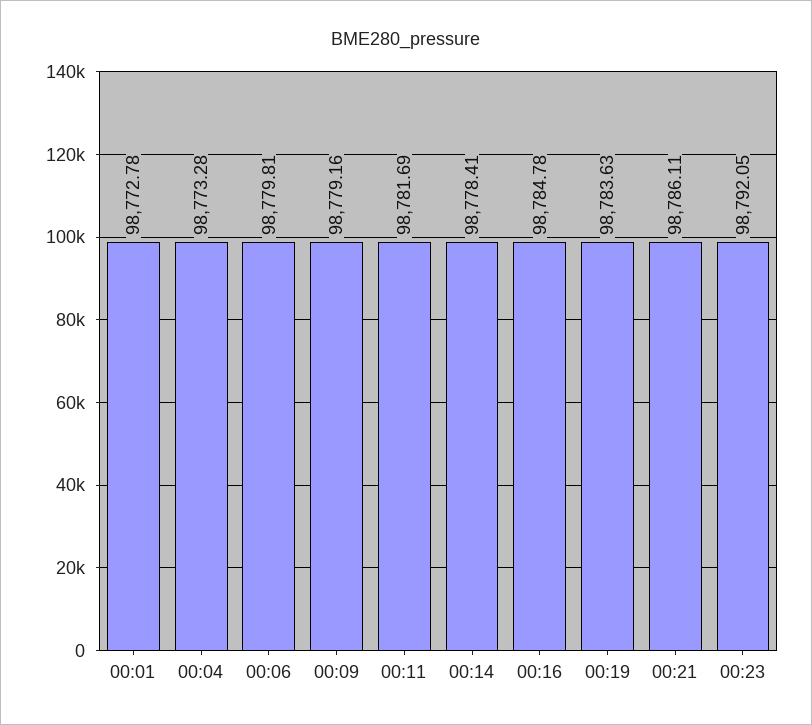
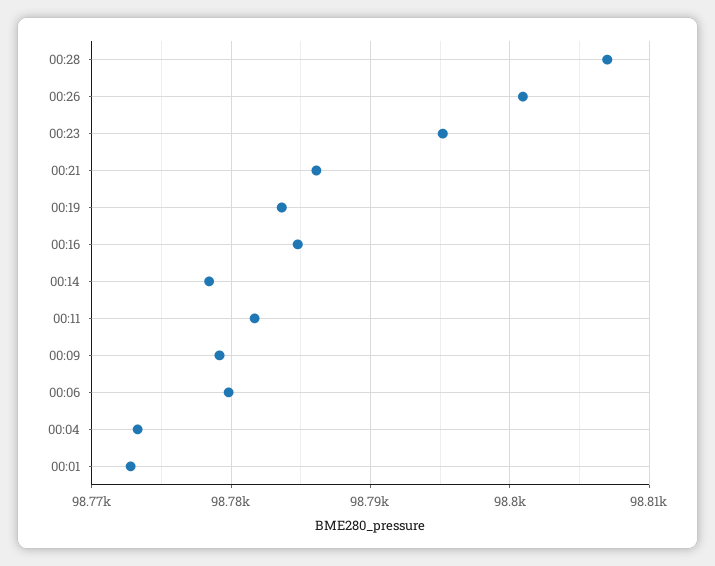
00:23: 98792.05 -> 98795
00:28: none -> 98807
00:26: none -> 98801

